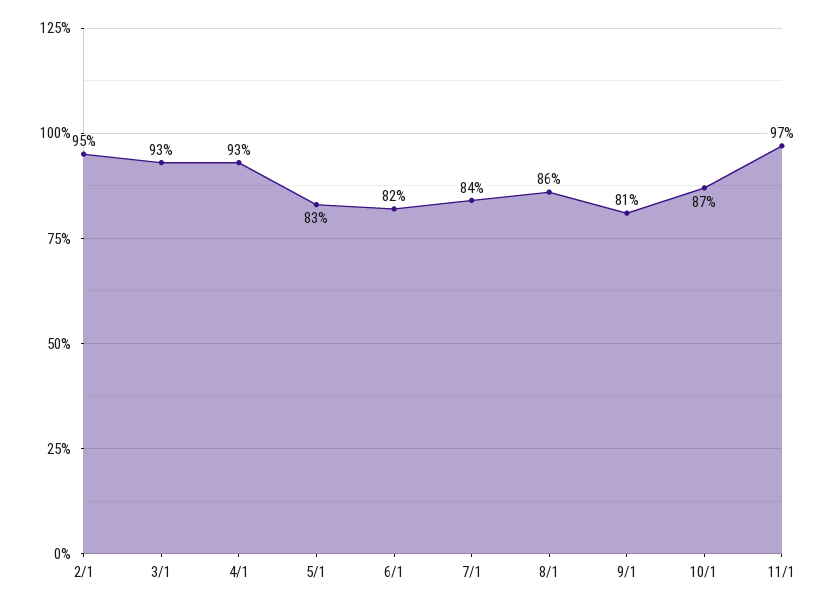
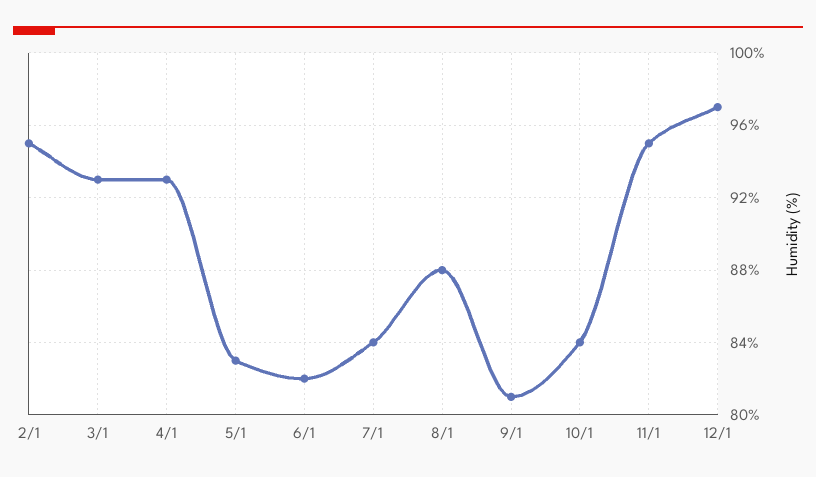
8/1: 86 -> 88
10/1: 87 -> 84
11/1: 97 -> 95
12/1: none -> 97

